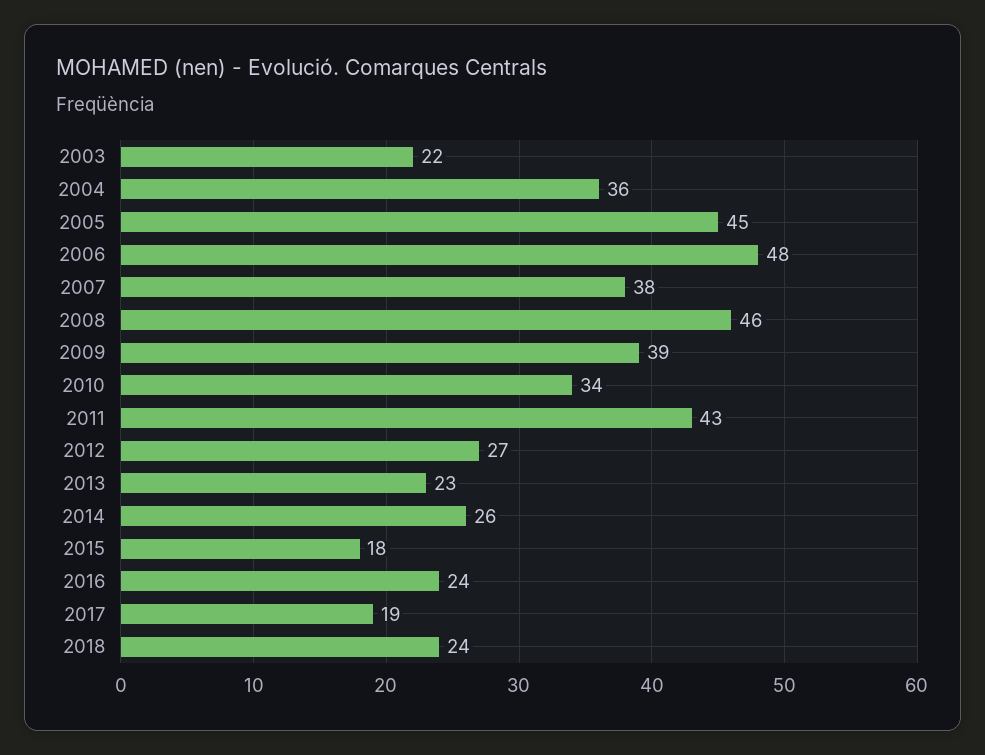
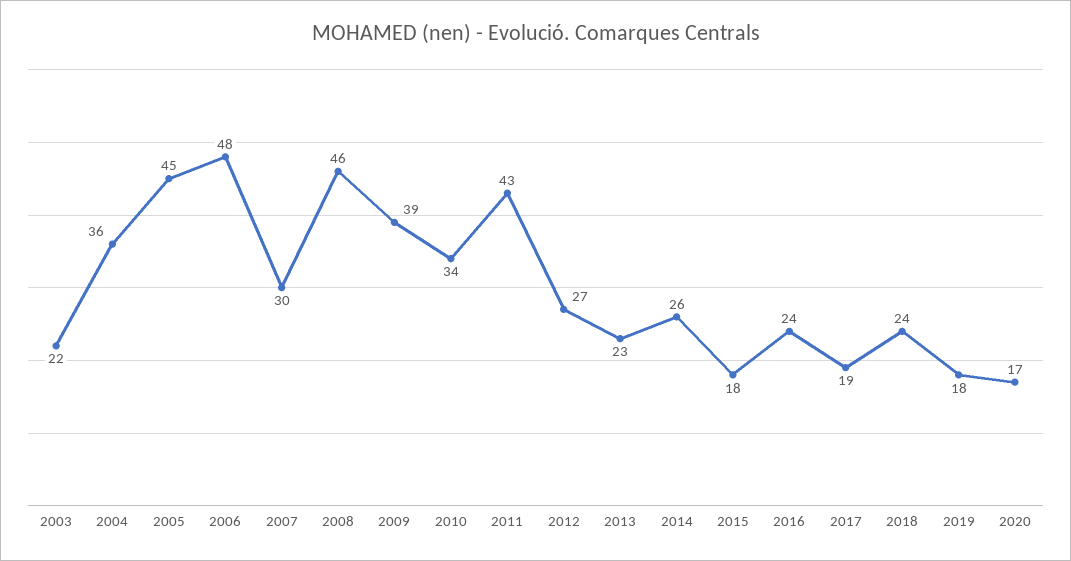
2007: 38 -> 30
2019: none -> 18
2020: none -> 17

